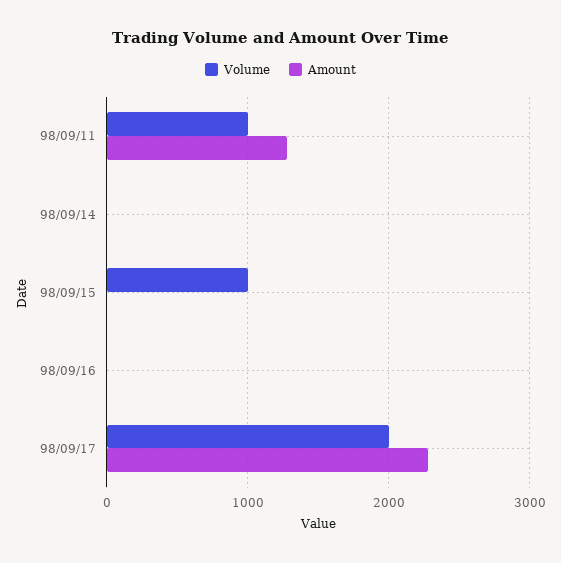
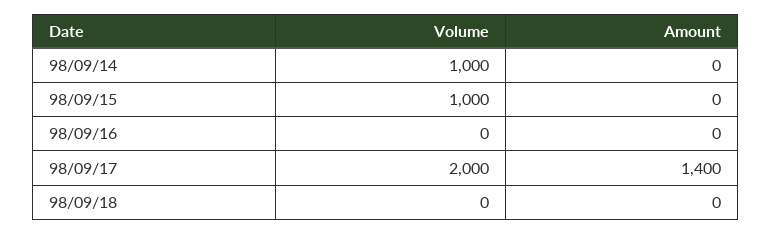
Volume, 98/09/11: 1000 -> none
Amount, 98/09/11: 1300 -> none
Volume, 98/09/14: 0 -> 1000
Amount, 98/09/17: 2300 -> 1400
Volume, 98/09/18: none -> 0
Amount, 98/09/18: none -> 0

